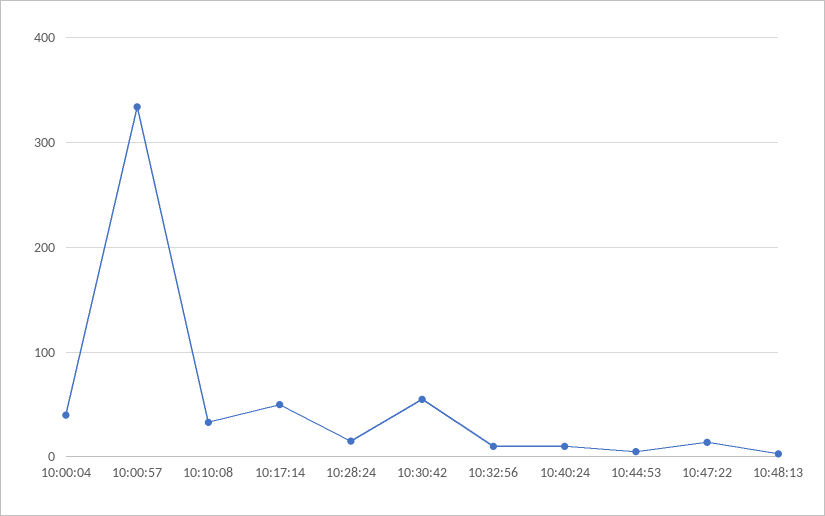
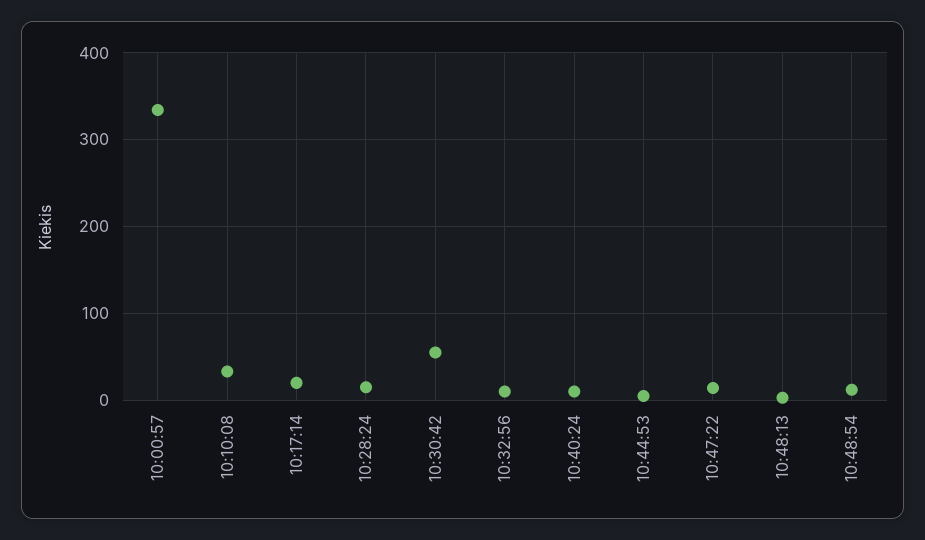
10:00:04: 40 -> none
10:17:14: 50 -> 20
10:48:54: none -> 10

